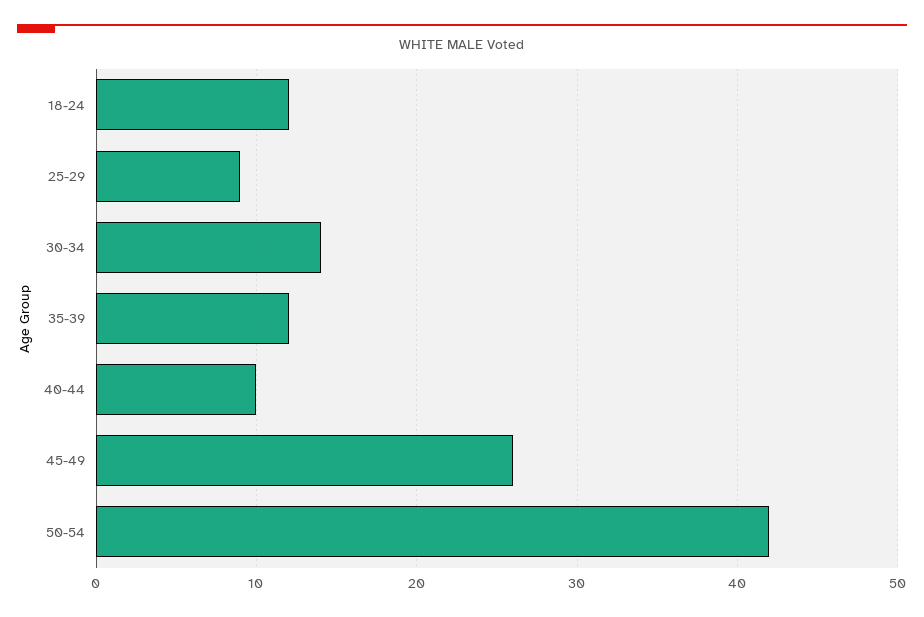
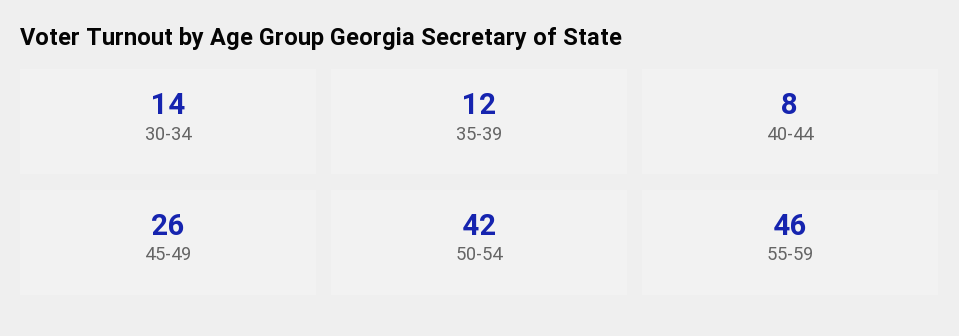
18-24: 12 -> none
25-29: 9 -> none
40-44: 10 -> 8
55-59: none -> 46

